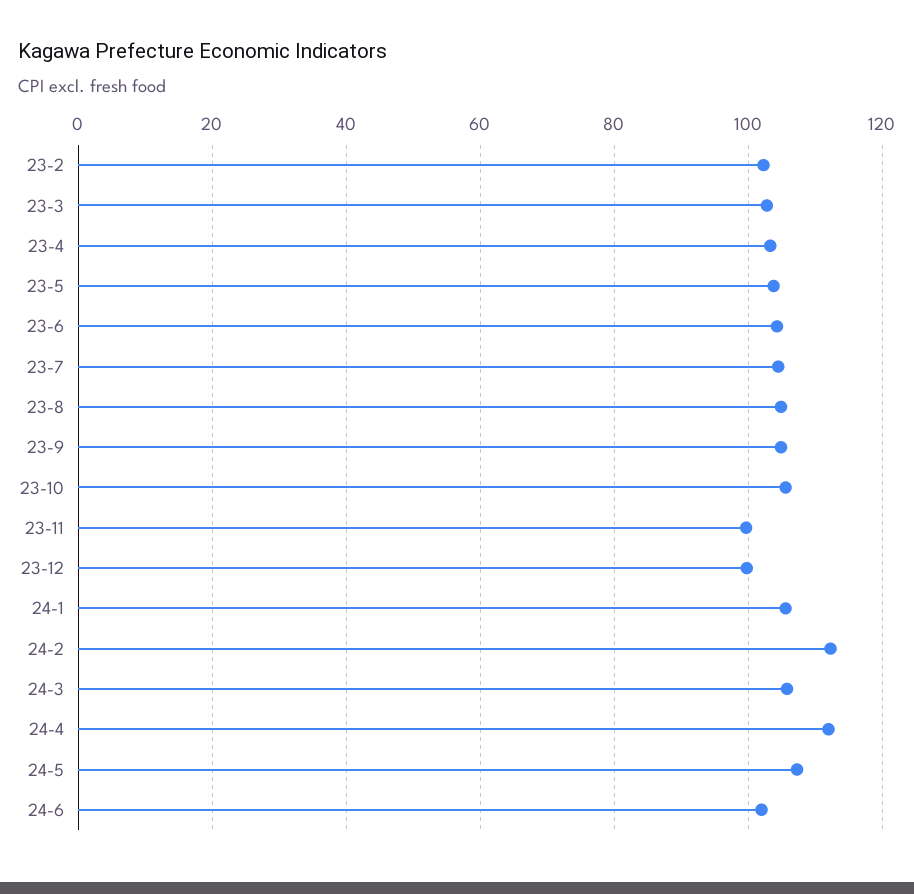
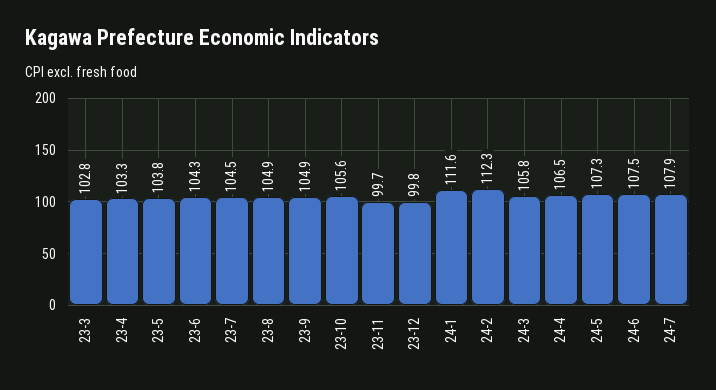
23-2: 102 -> none
24-1: 106 -> 111.6
24-4: 112 -> 106.5
24-6: 102 -> 107.5
24-7: none -> 107.9

